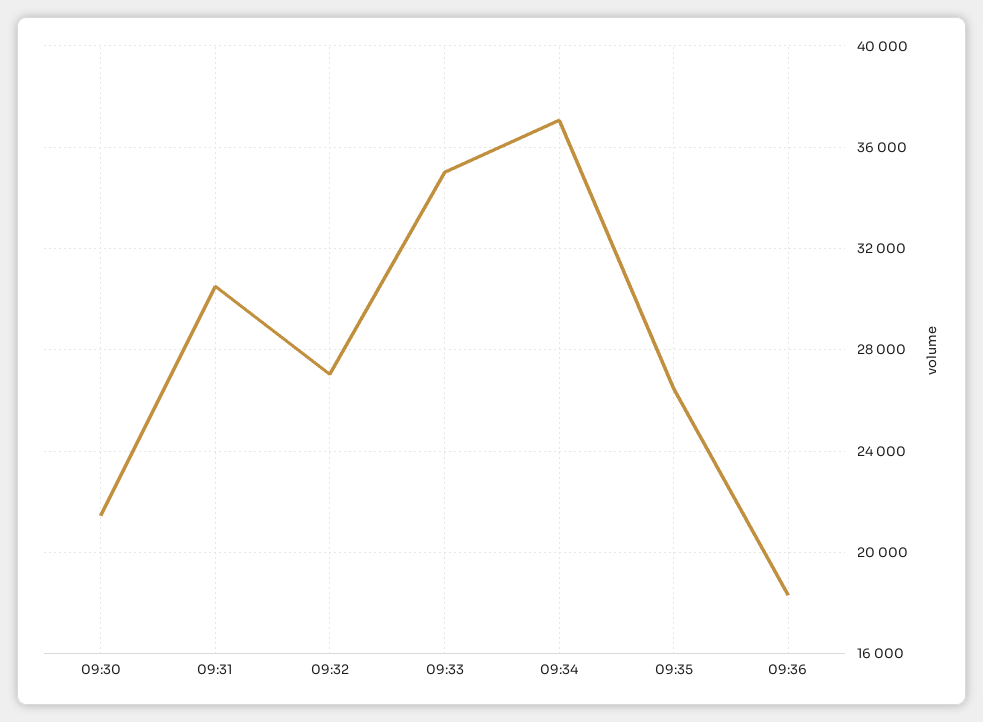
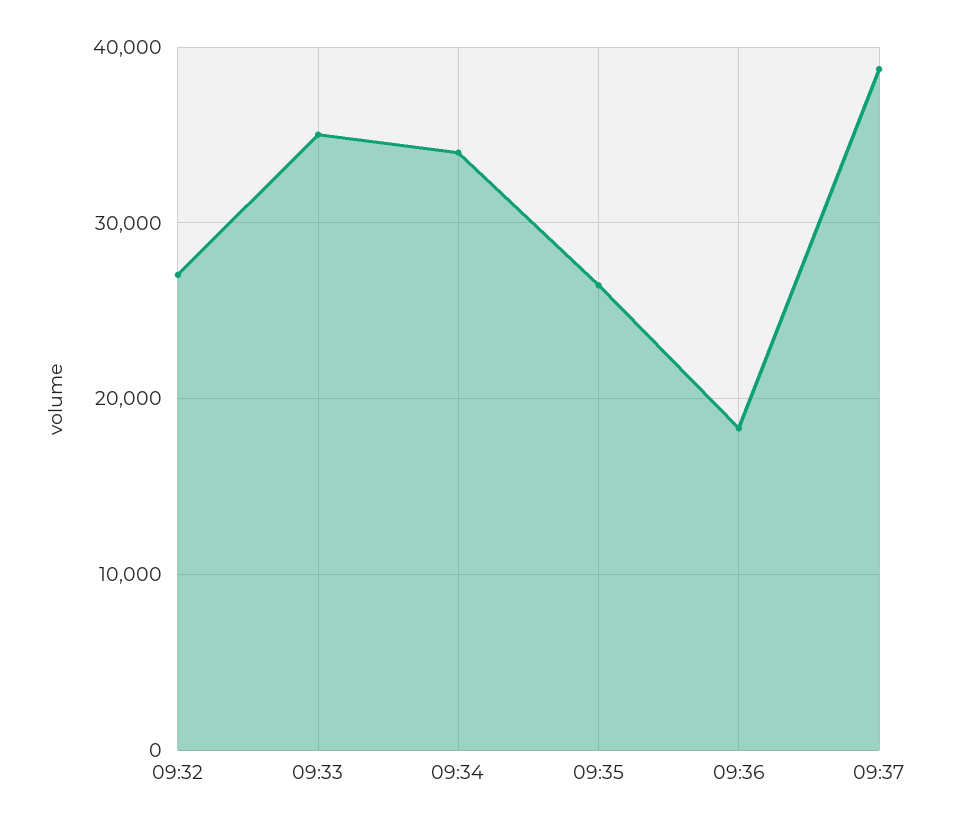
09:30: 21500 -> none
09:31: 30500 -> none
09:34: 37000 -> 34000
09:37: none -> 39000

